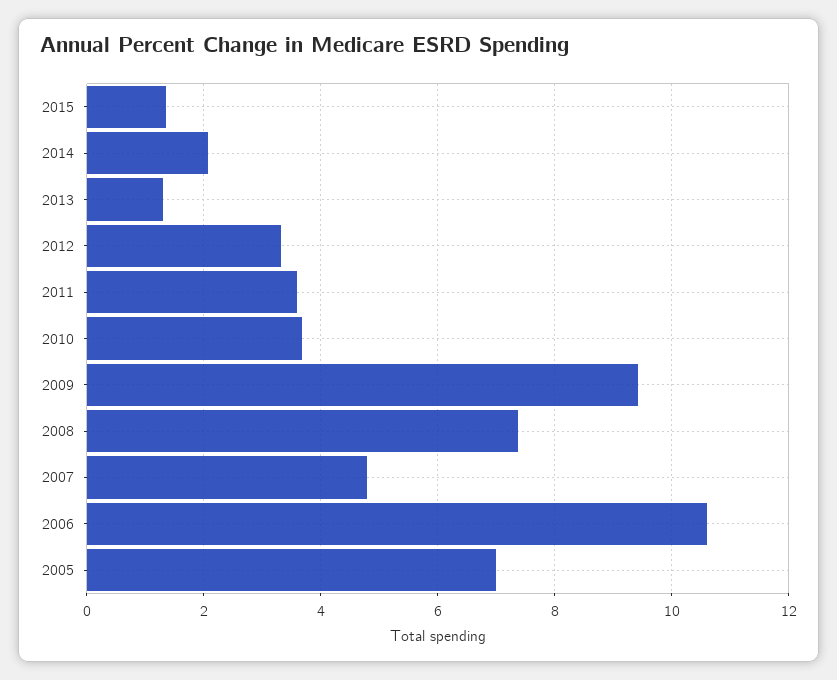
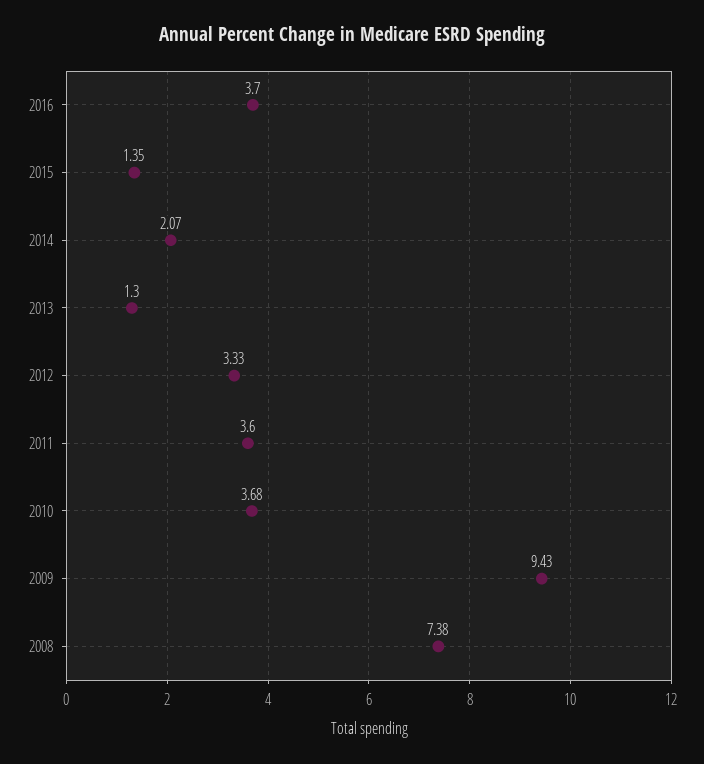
2007: 4.8 -> none
2006: 10.6 -> none
2005: 7 -> none
2016: none -> 3.7

